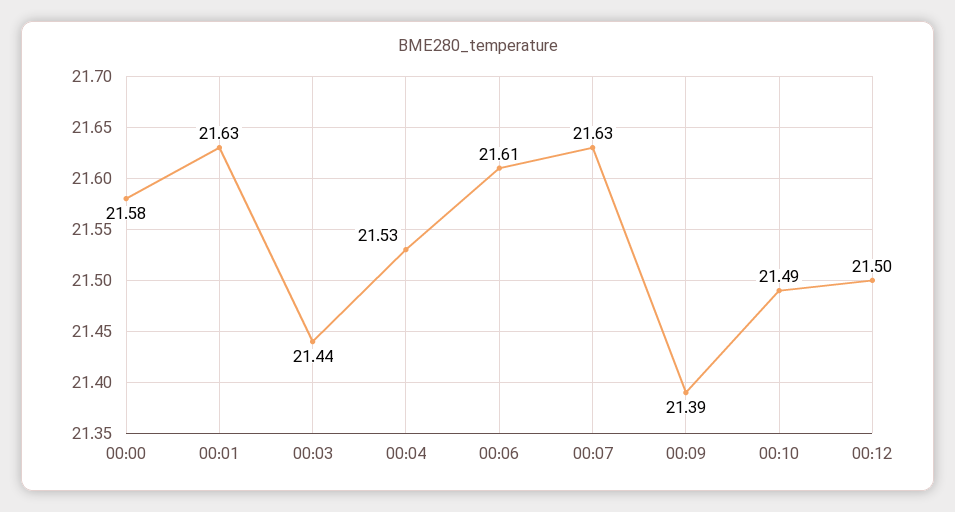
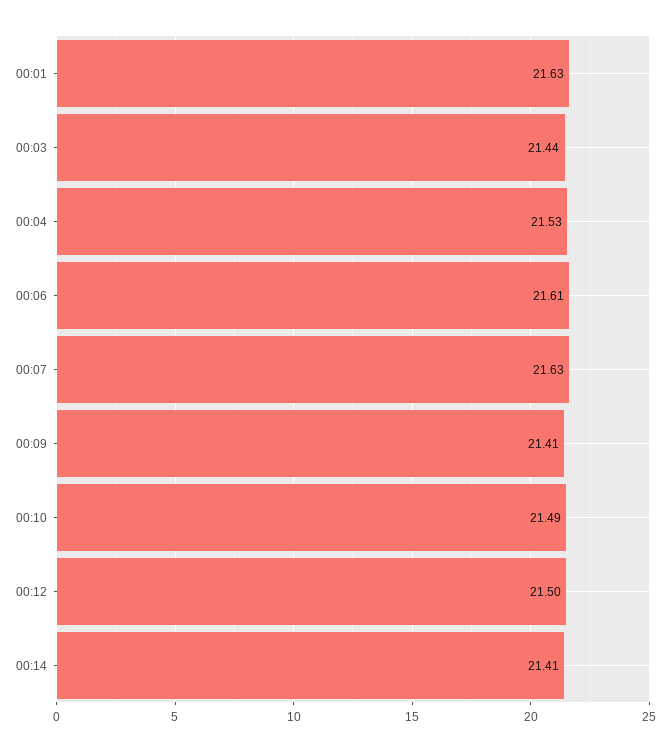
00:00: 21.58 -> none
00:09: 21.39 -> 21.41
00:14: none -> 21.41

